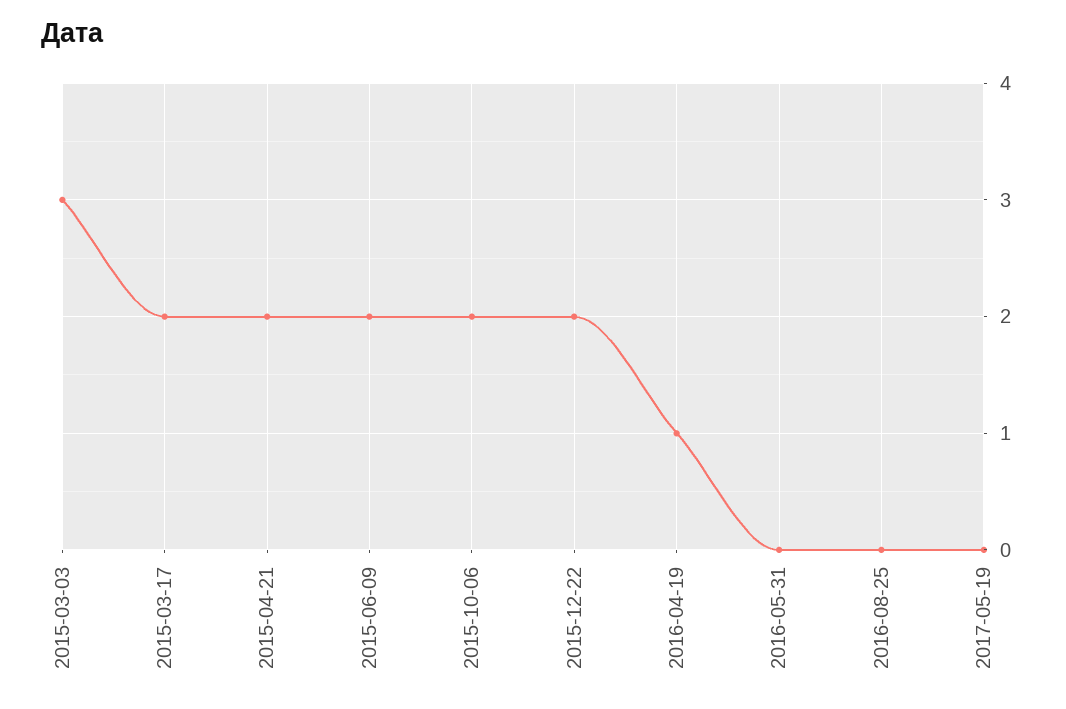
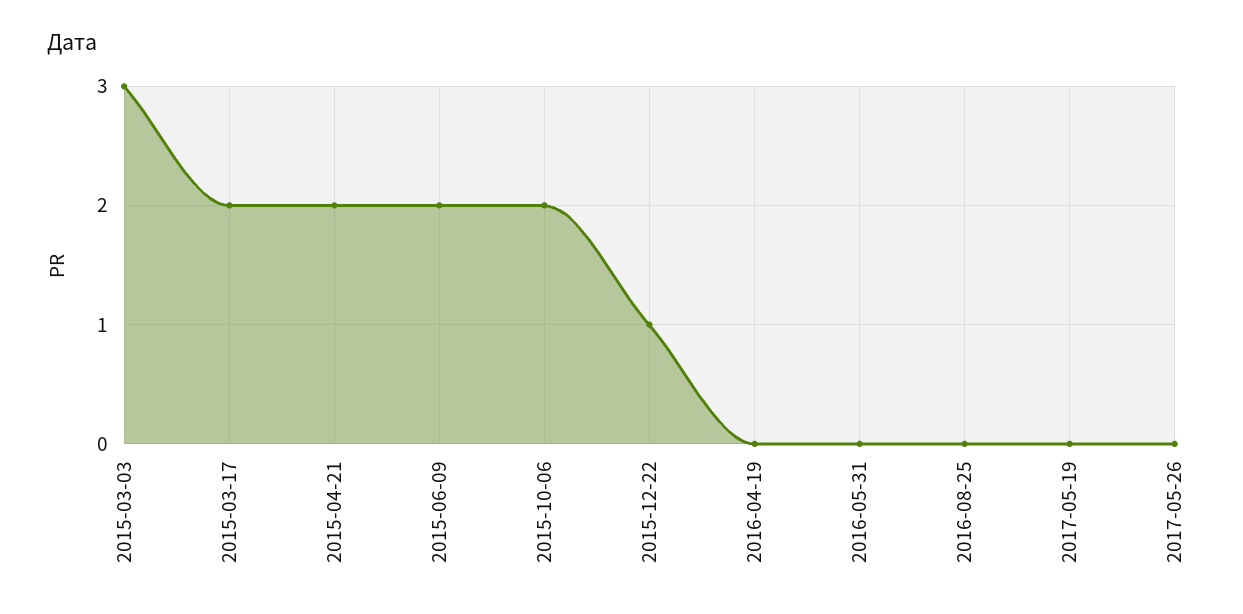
2015-12-22: 2 -> 1
2016-04-19: 1 -> 0
2017-05-26: none -> 0

